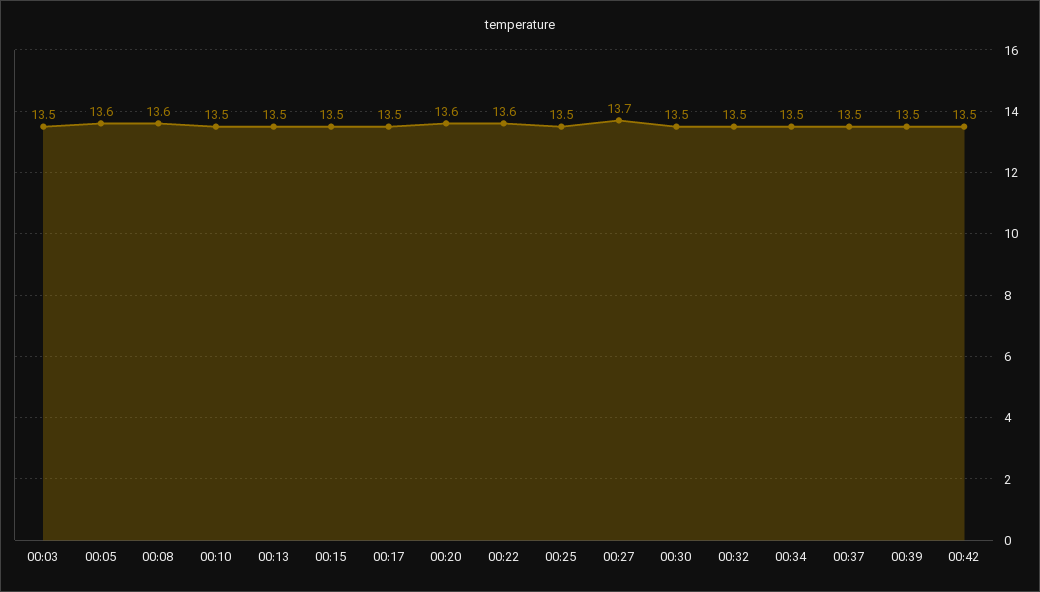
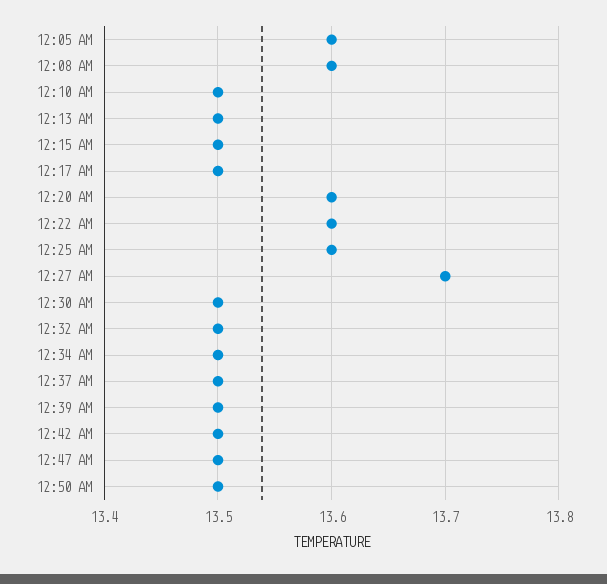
00:03: 13.5 -> none
00:25: 13.5 -> 13.6
12:47 AM: none -> 13.5
12:50 AM: none -> 13.5

